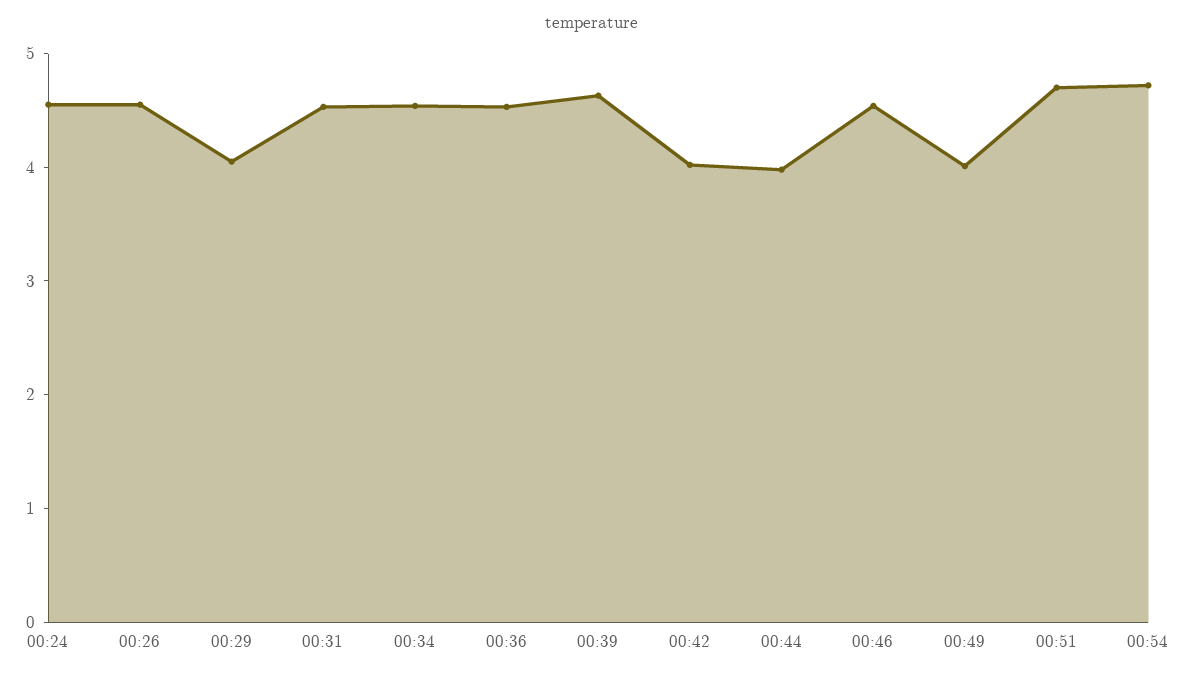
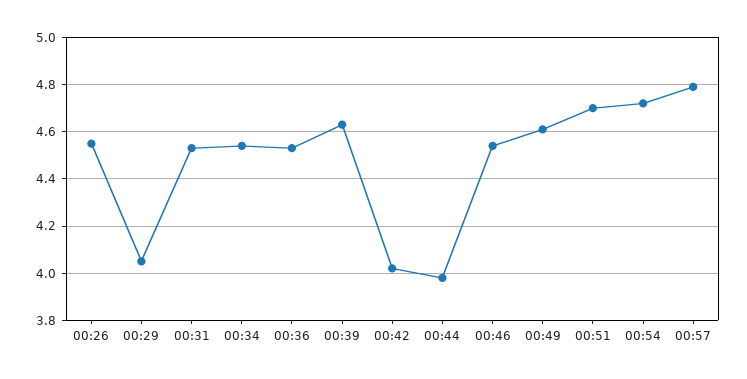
00:24: 4.6 -> none
00:49: 4 -> 4.6
00:57: none -> 4.8

